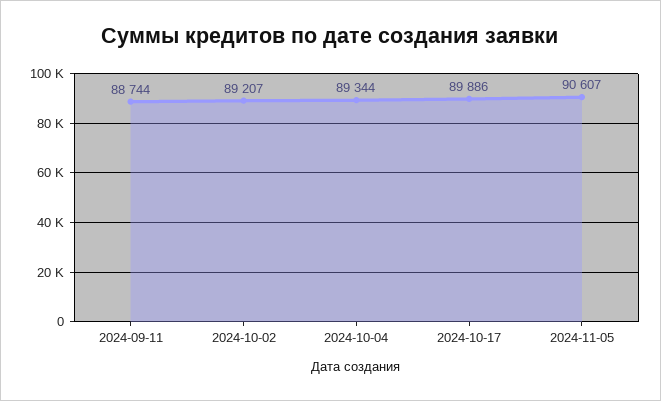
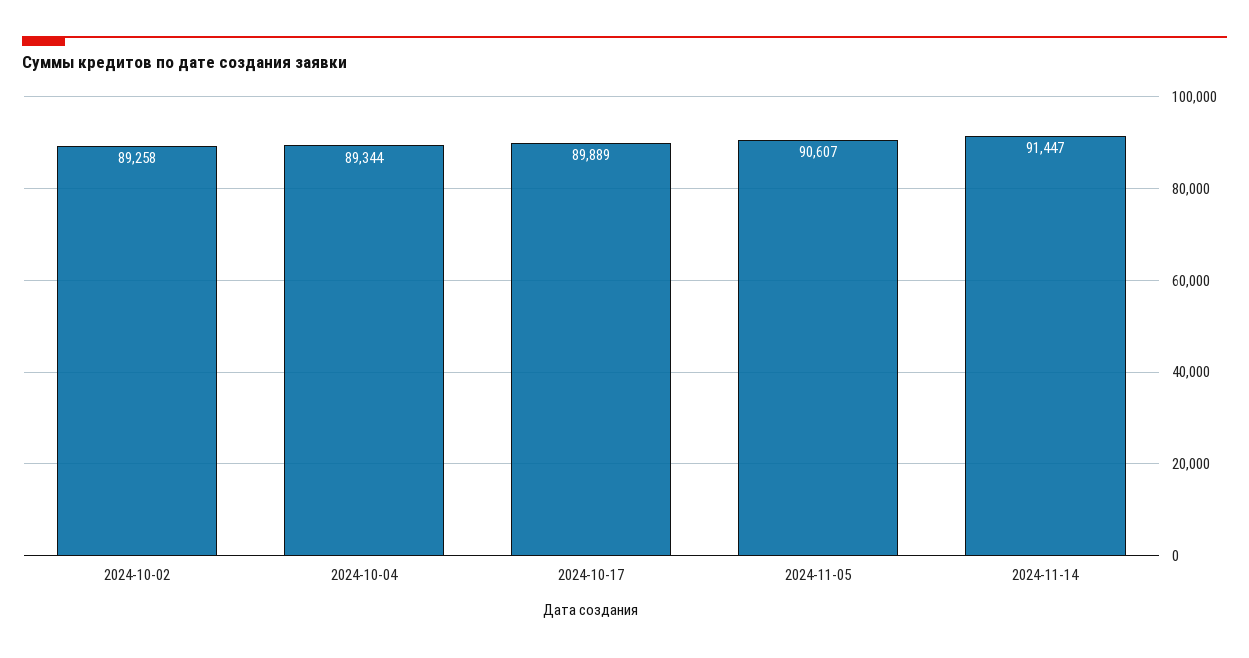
2024-09-11: 88744 -> none
2024-10-02: 89207 -> 89258
2024-10-17: 89886 -> 89889
2024-11-14: none -> 91447

